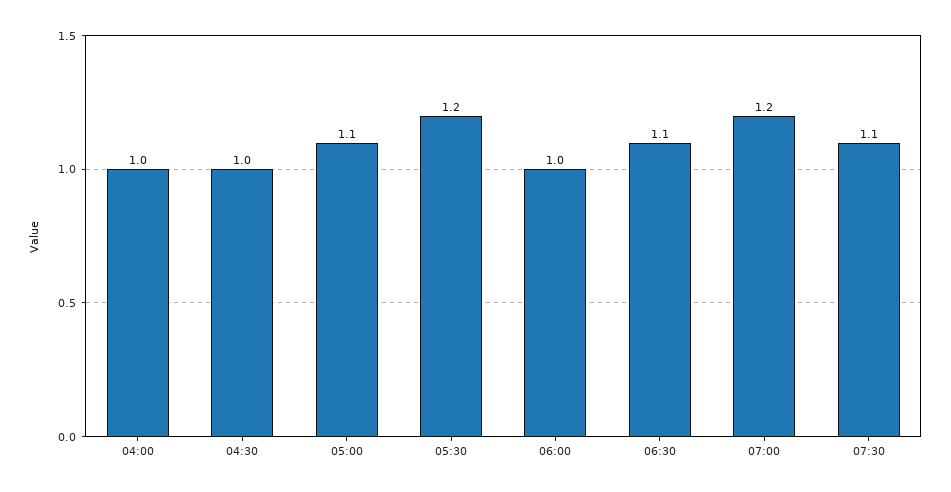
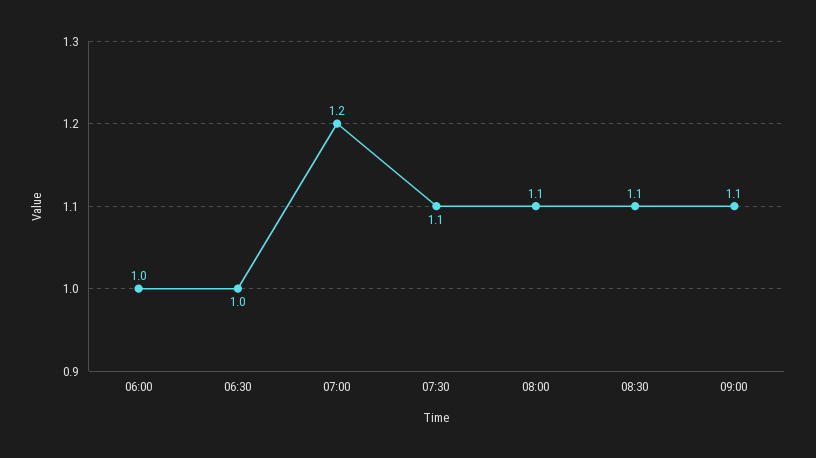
04:00: 1 -> none
04:30: 1 -> none
05:00: 1.1 -> none
05:30: 1.2 -> none
06:30: 1.1 -> 1
08:00: none -> 1.1
08:30: none -> 1.1
09:00: none -> 1.1

